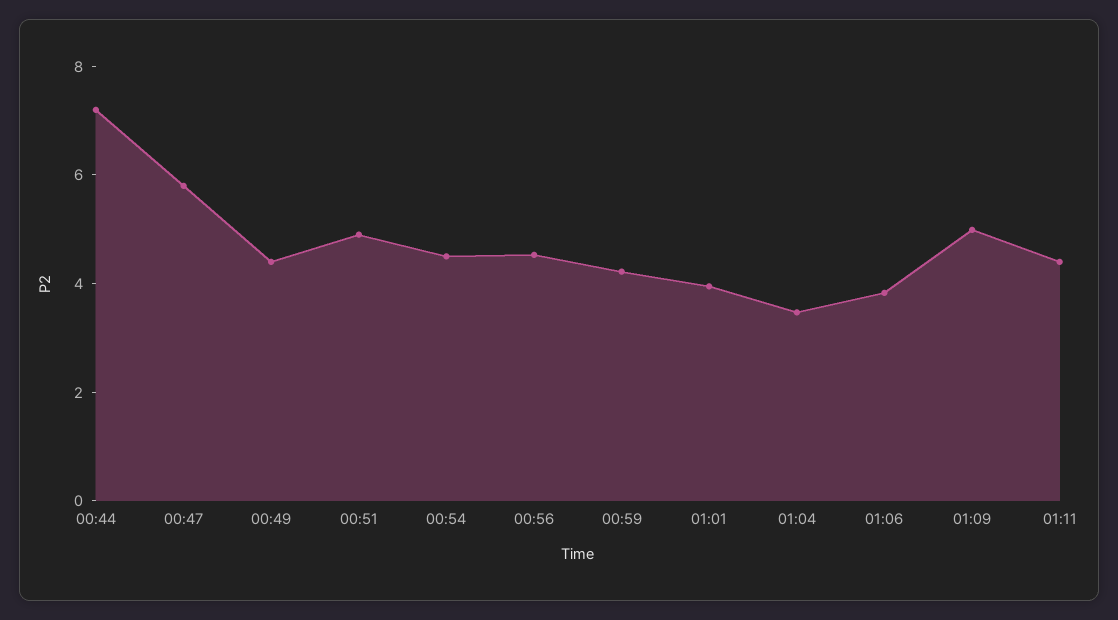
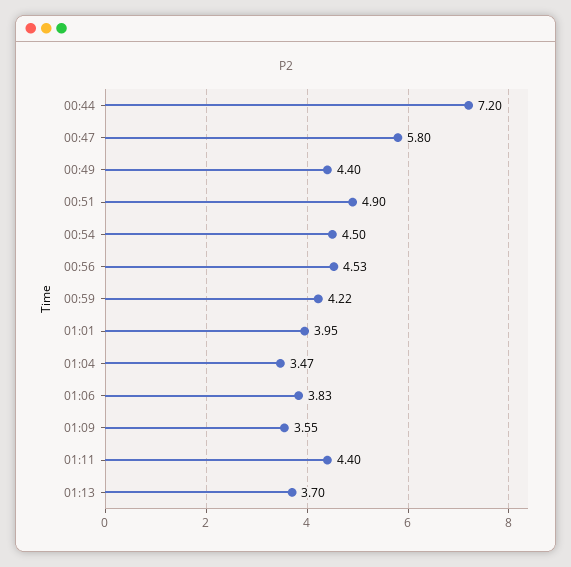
01:09: 5 -> 3.55
01:13: none -> 3.7

